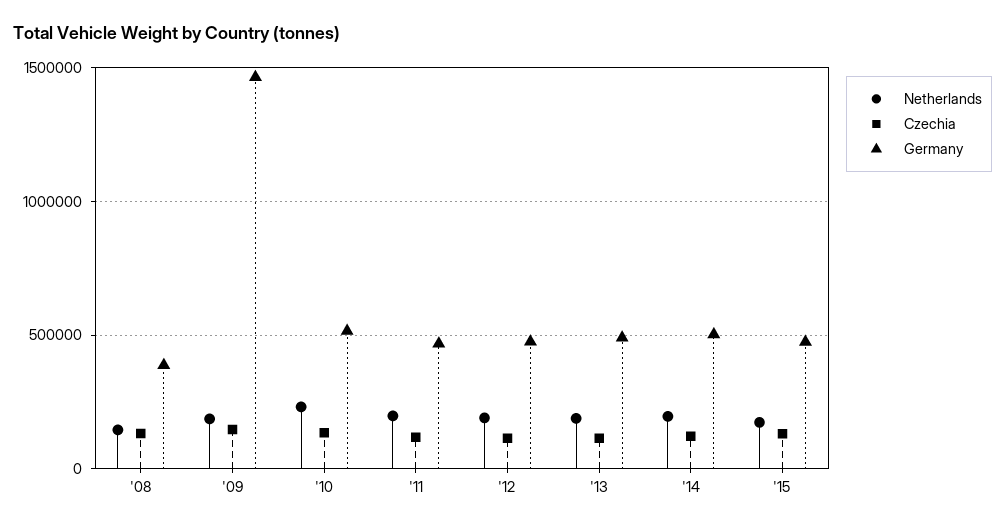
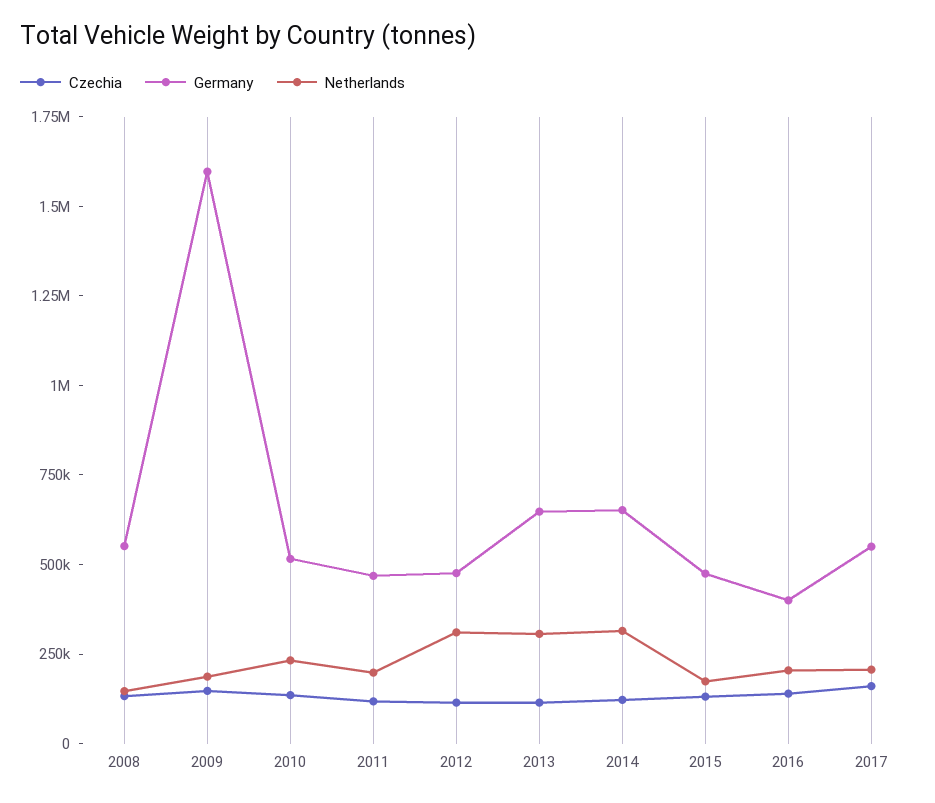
Germany, '08: 400000 -> 550000
Germany, '09: 1450000 -> 1600000
Netherlands, '12: 200000 -> 300000
Netherlands, '13: 200000 -> 300000
Germany, '13: 500000 -> 650000
Netherlands, '14: 200000 -> 300000
Germany, '14: 500000 -> 650000
Czechia, 2016: none -> 150000
Germany, 2016: none -> 400000
Netherlands, 2016: none -> 200000
Czechia, 2017: none -> 150000
Germany, 2017: none -> 550000
Netherlands, 2017: none -> 200000

